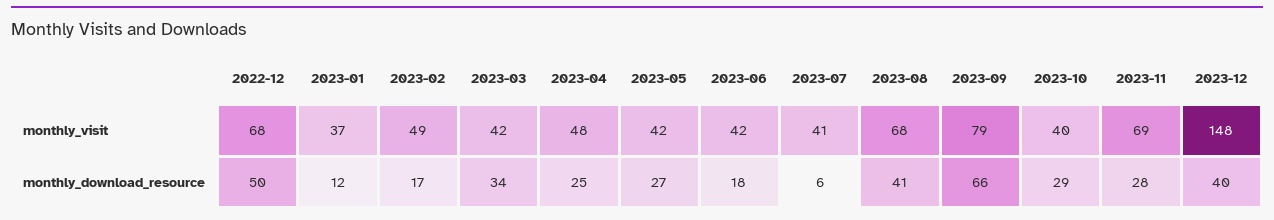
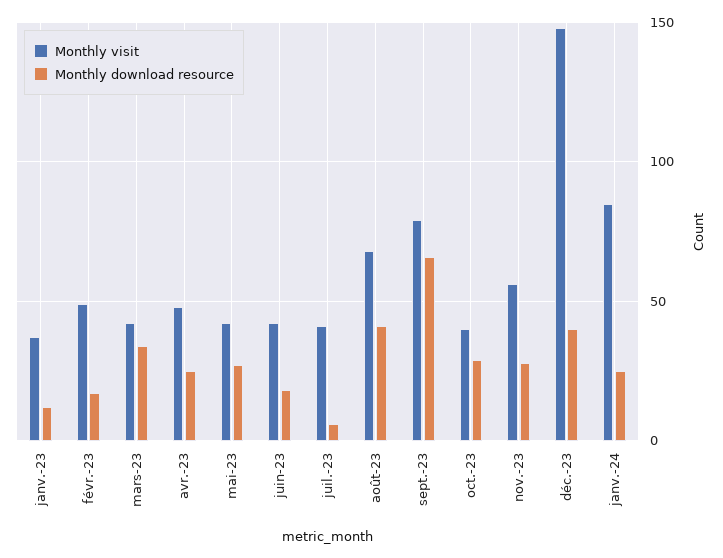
monthly_visit, 2022-12: 68 -> none
monthly_visit, 2023-11: 69 -> 55
monthly_download_resource, 2022-12: 50 -> none
monthly_visit, janv.-24: none -> 85
monthly_download_resource, janv.-24: none -> 25

